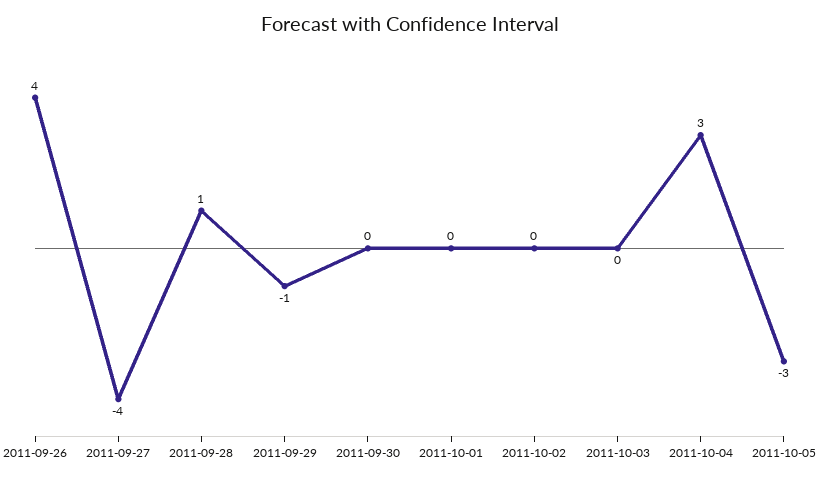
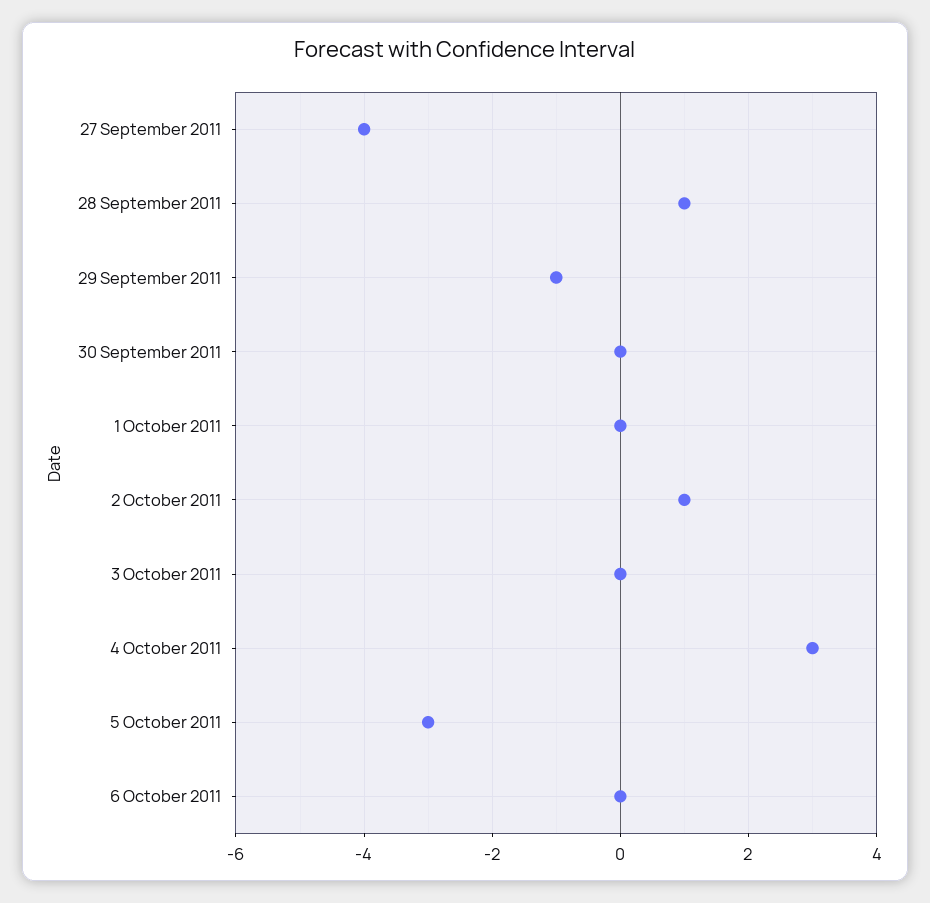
2011-09-26: 4 -> none
2011-10-02: 0 -> 1
6 October 2011: none -> 0

